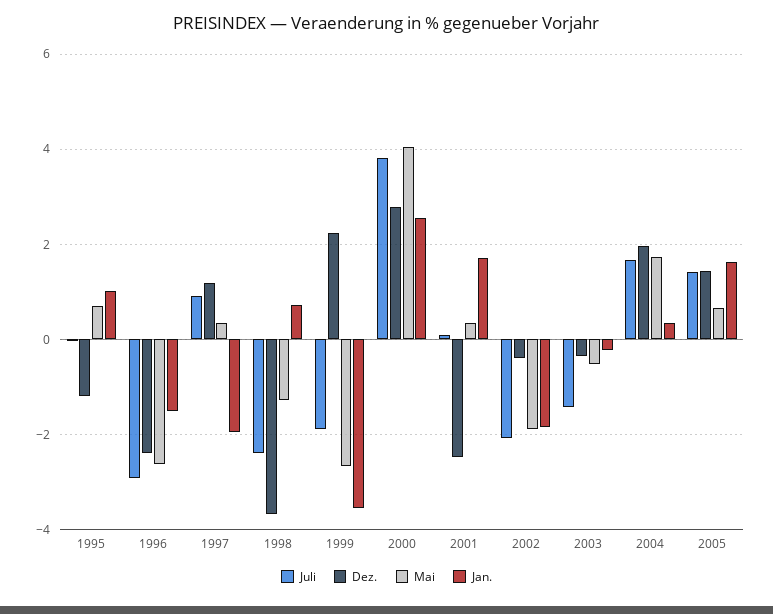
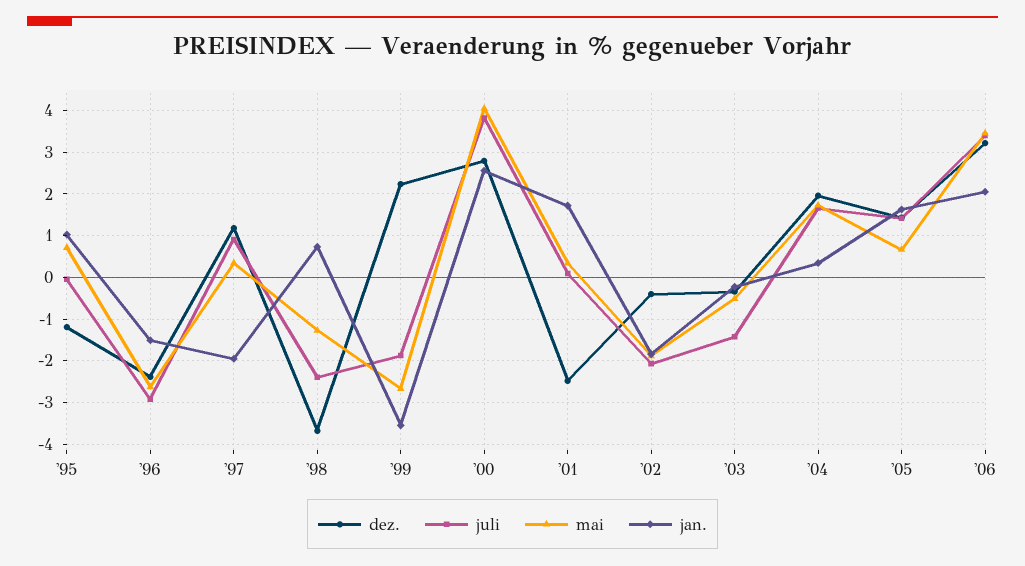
Dez., '06: none -> 3.2
Juli, '06: none -> 3.4
Mai, '06: none -> 3.4
Jan., '06: none -> 2

